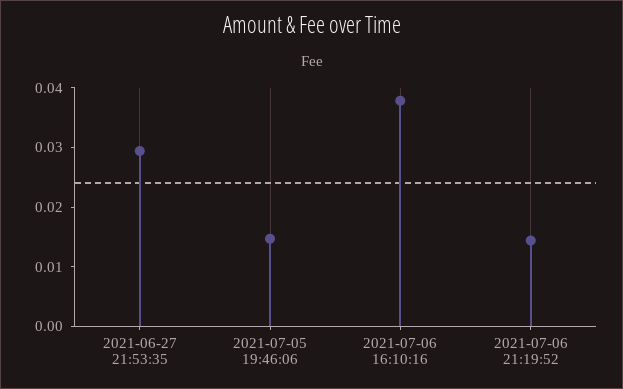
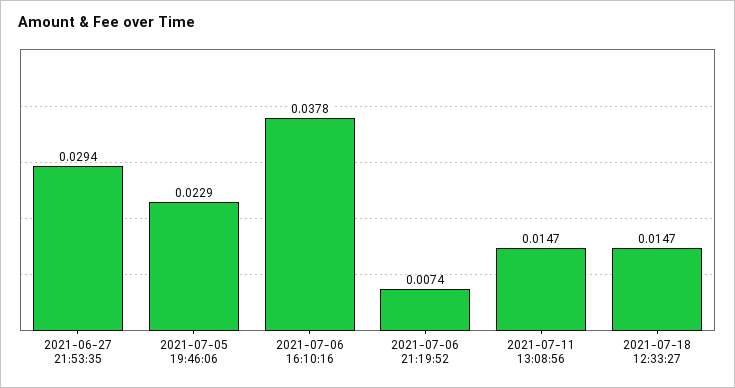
2021-07-05 19:46:06: 0.014 -> 0.0229
2021-07-06 21:19:52: 0.014 -> 0.0074
2021-07-11 13:08:56: none -> 0.0147
2021-07-18 12:33:27: none -> 0.0147

